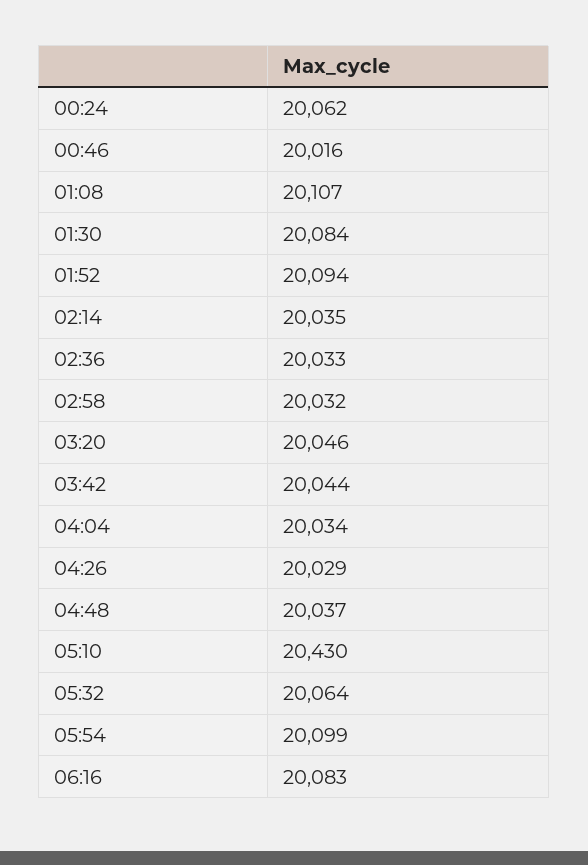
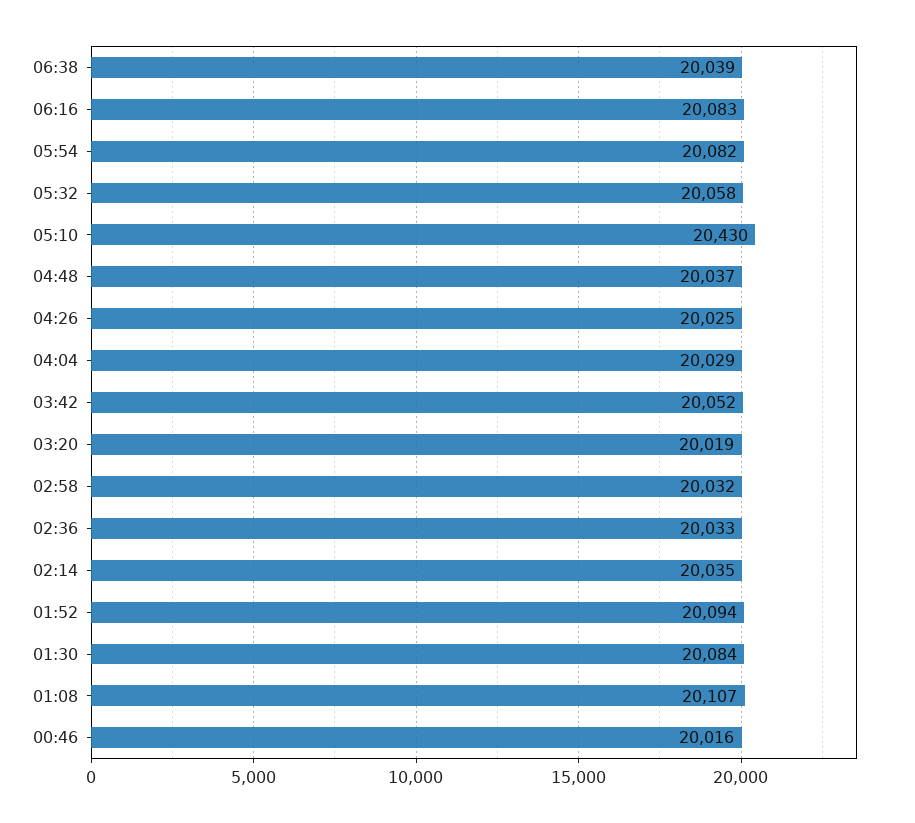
00:24: 20062 -> none
03:20: 20046 -> 20019
03:42: 20044 -> 20052
04:04: 20034 -> 20029
04:26: 20029 -> 20025
05:32: 20064 -> 20058
05:54: 20099 -> 20082
06:38: none -> 20039

